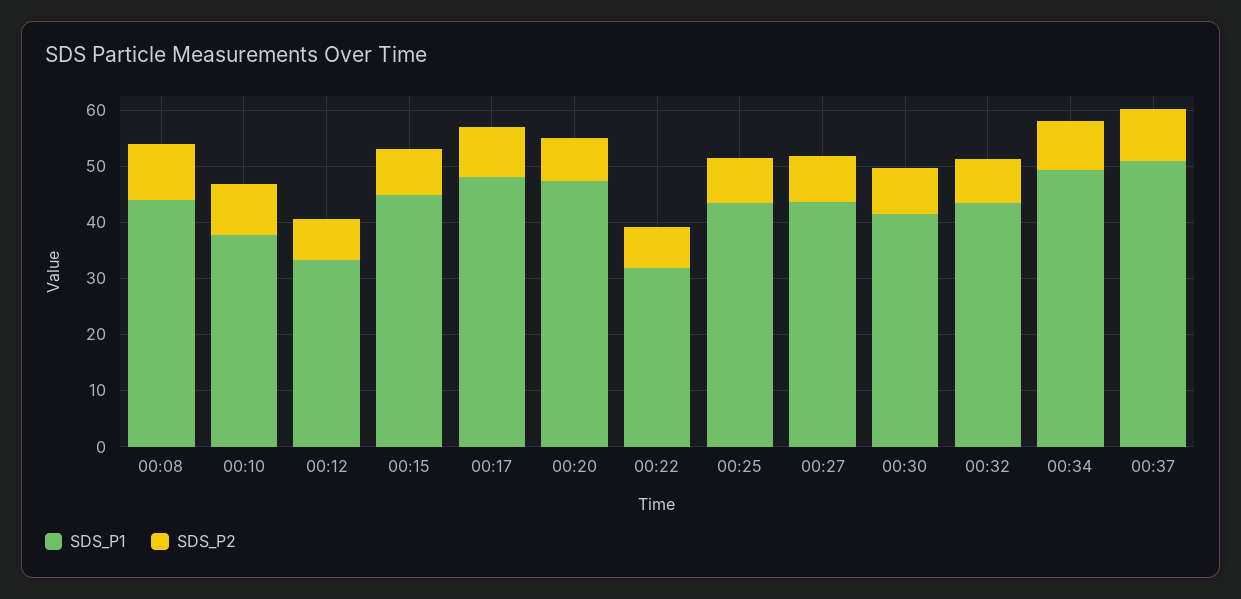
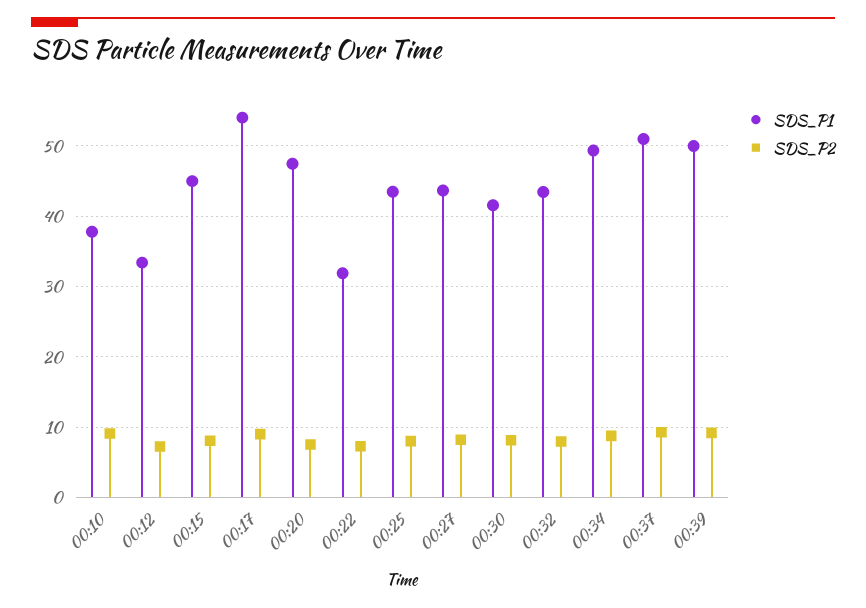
SDS_P1, 00:08: 44 -> none
SDS_P2, 00:08: 10 -> none
SDS_P1, 00:17: 48 -> 54
SDS_P1, 00:39: none -> 50
SDS_P2, 00:39: none -> 9

